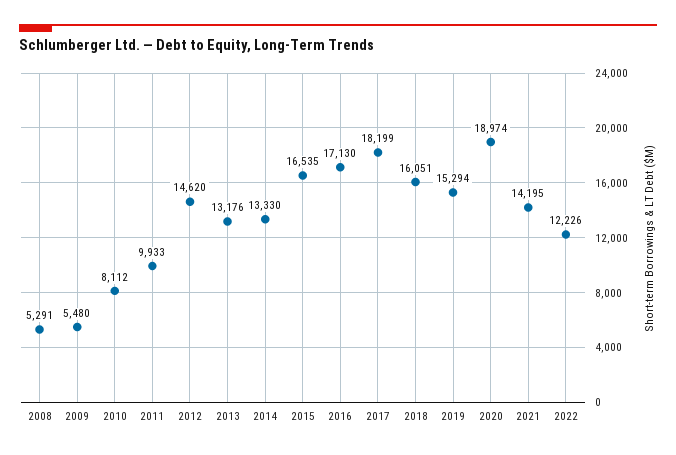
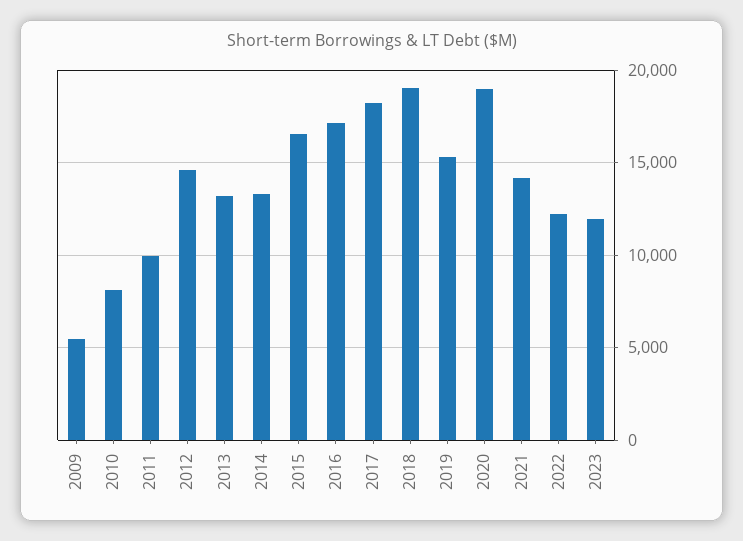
2008: 5291 -> none
2018: 16051 -> 19000
2023: none -> 12000

